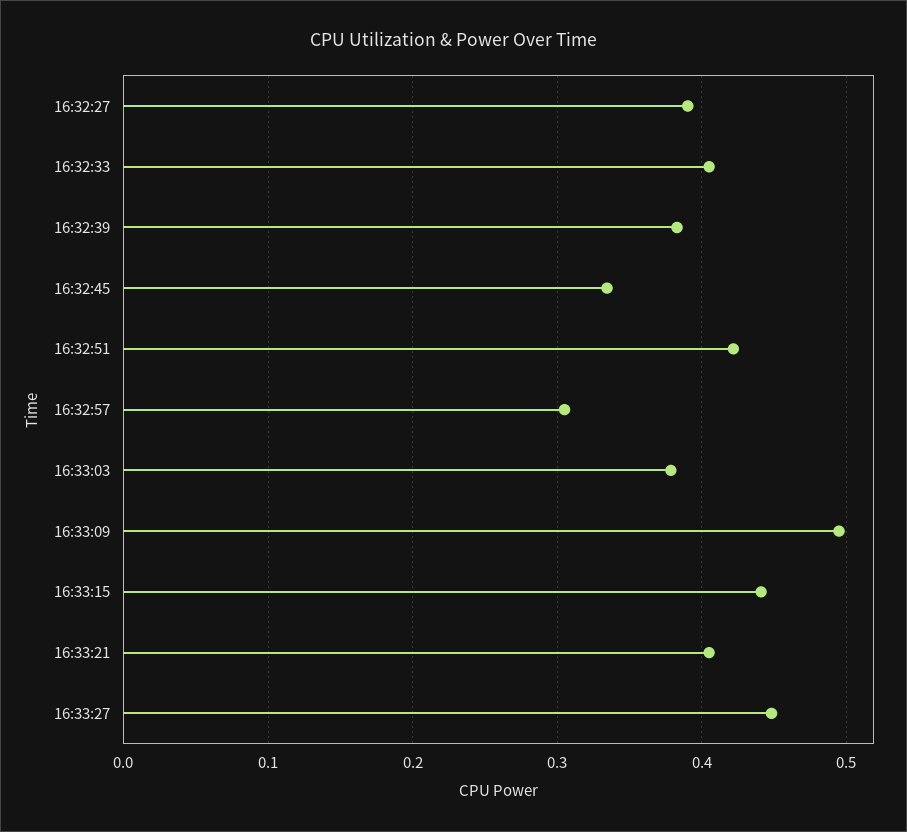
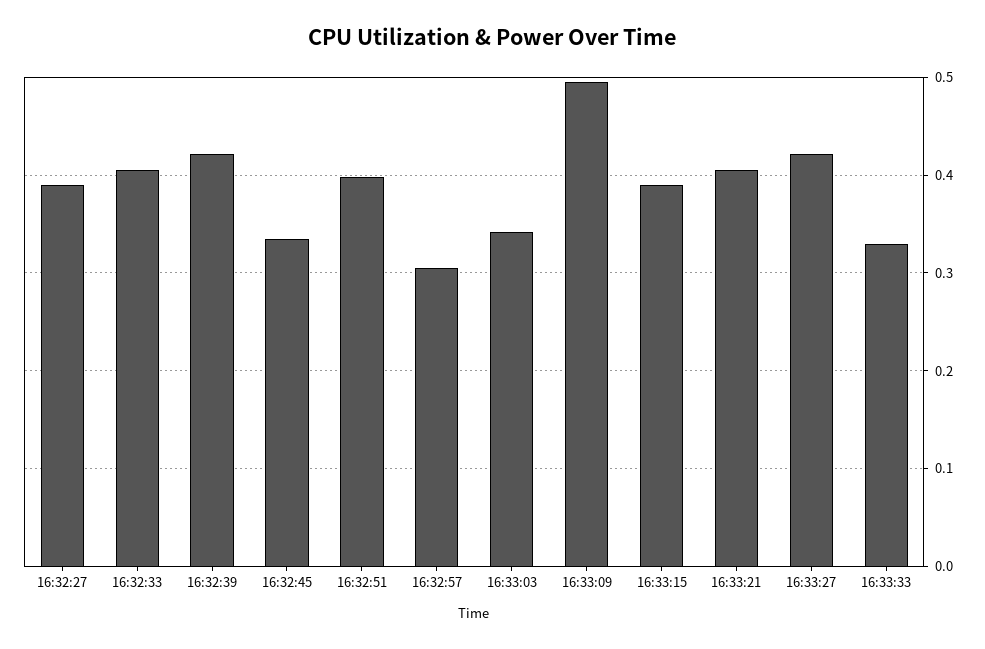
16:32:39: 0.38 -> 0.42
16:32:51: 0.42 -> 0.4
16:33:03: 0.38 -> 0.34
16:33:15: 0.44 -> 0.39
16:33:27: 0.45 -> 0.42
16:33:33: none -> 0.33

